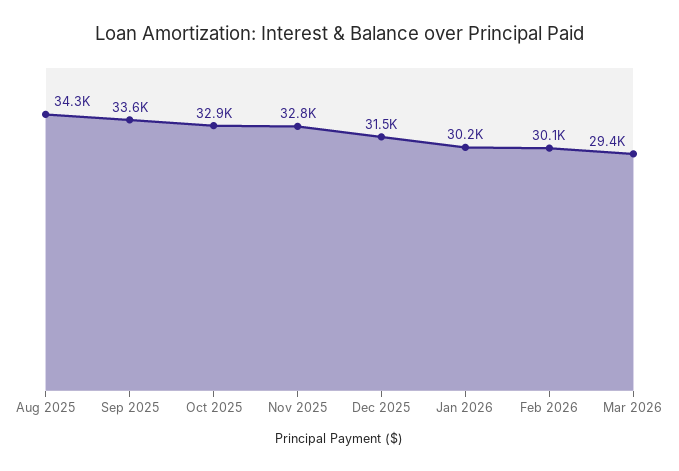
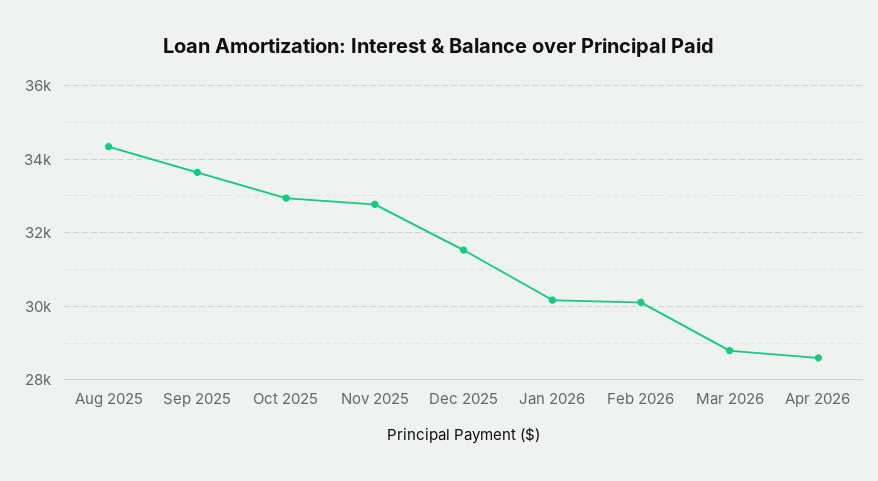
Mar 2026: 29400 -> 28800
Apr 2026: none -> 28600

